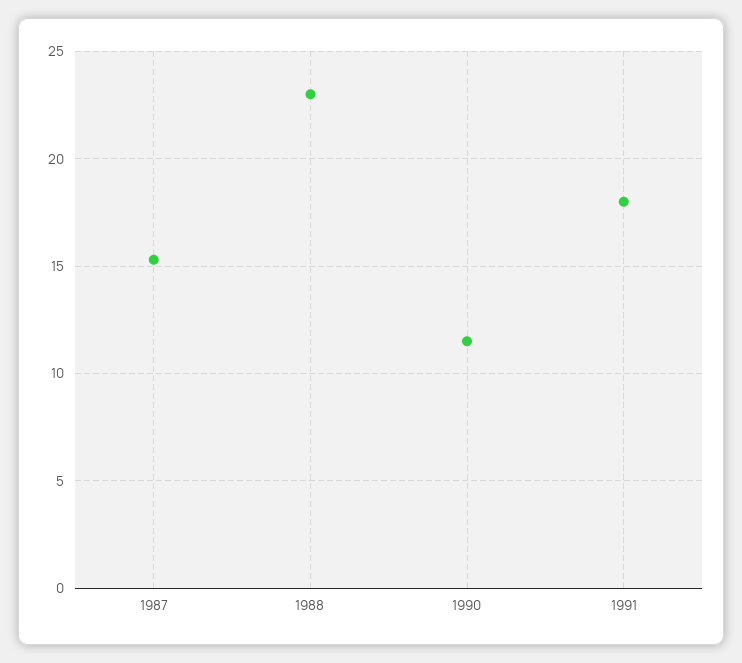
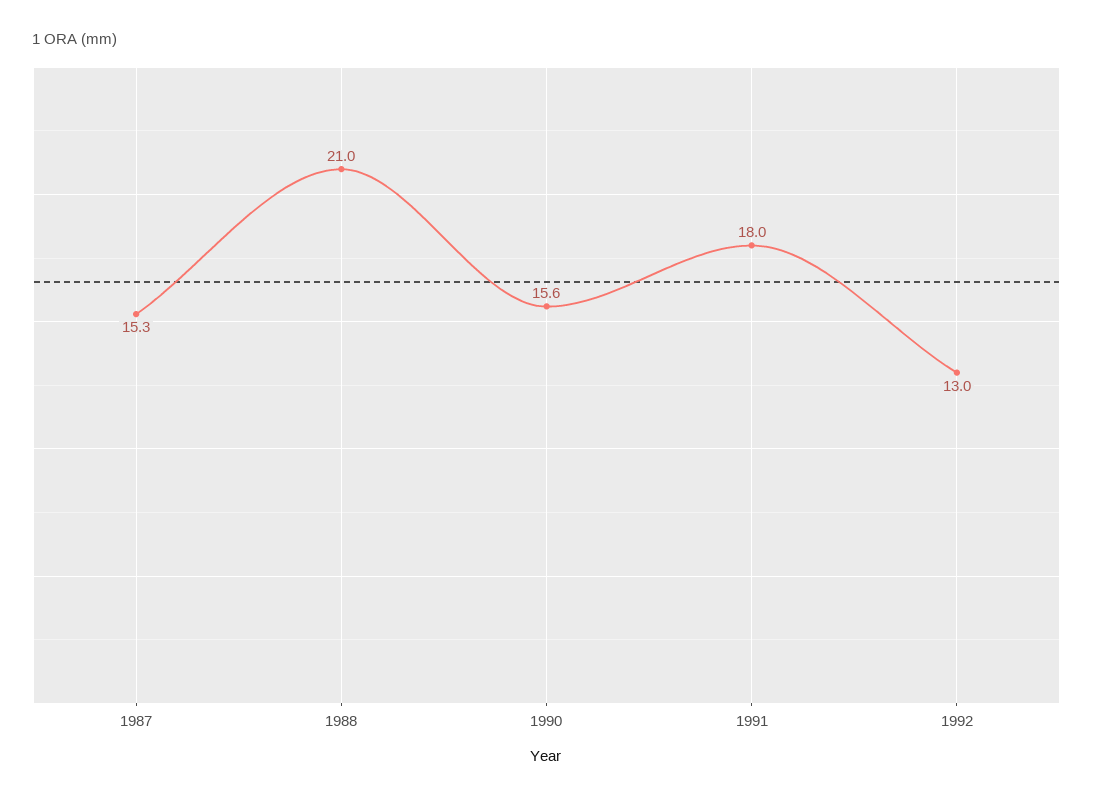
1988: 23 -> 21
1990: 11.5 -> 15.6
1992: none -> 13

